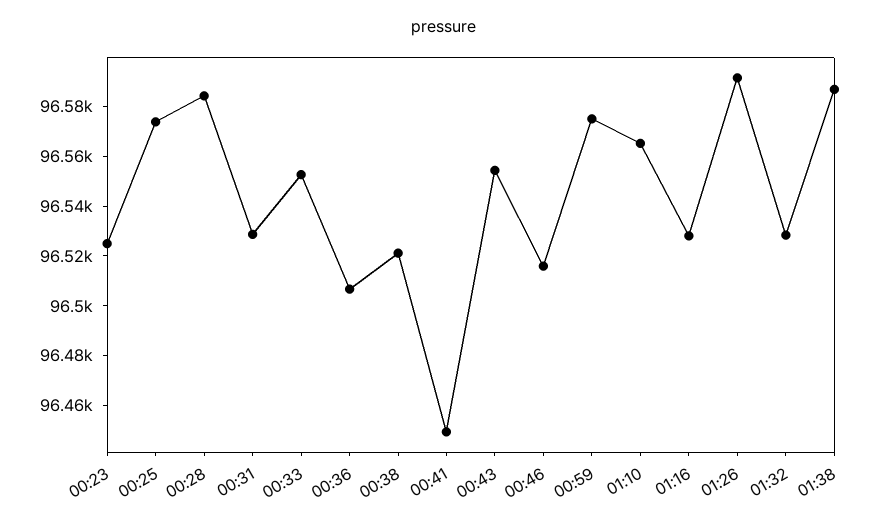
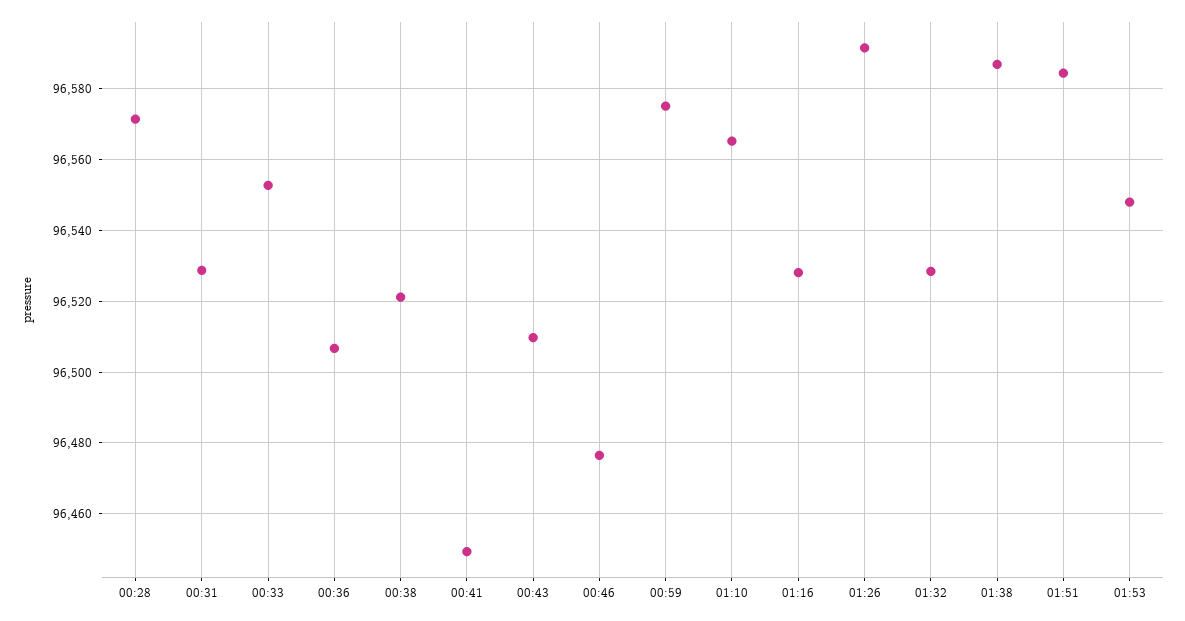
00:23: 96525 -> none
00:25: 96575 -> none
00:28: 96585 -> 96572
00:43: 96555 -> 96510
00:46: 96515 -> 96476
01:51: none -> 96584
01:53: none -> 96548

